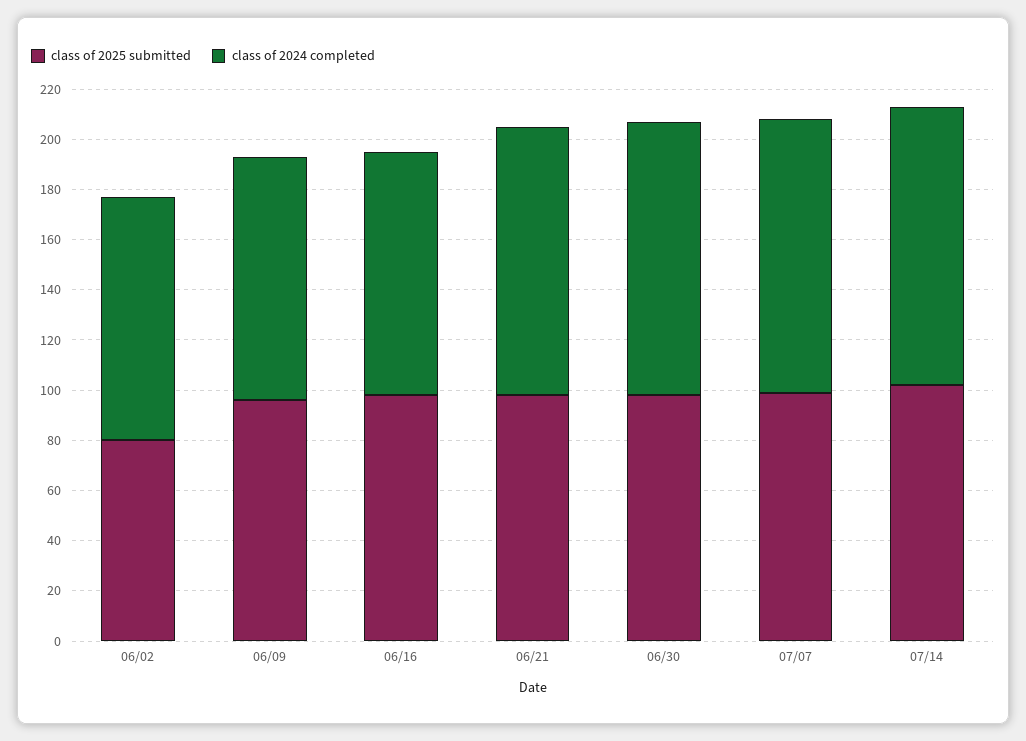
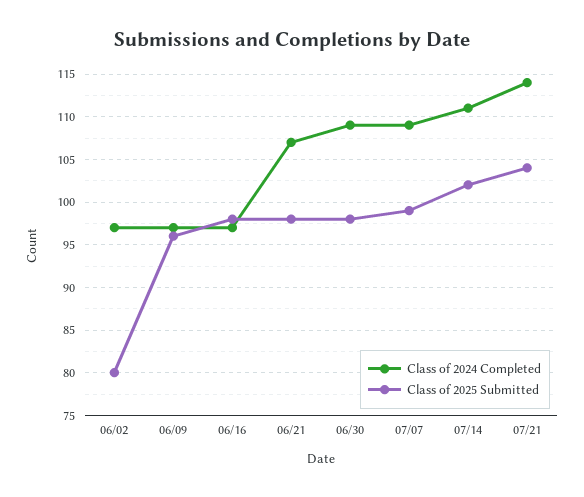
class of 2024 completed, 07/21: none -> 114
class of 2025 submitted, 07/21: none -> 104

